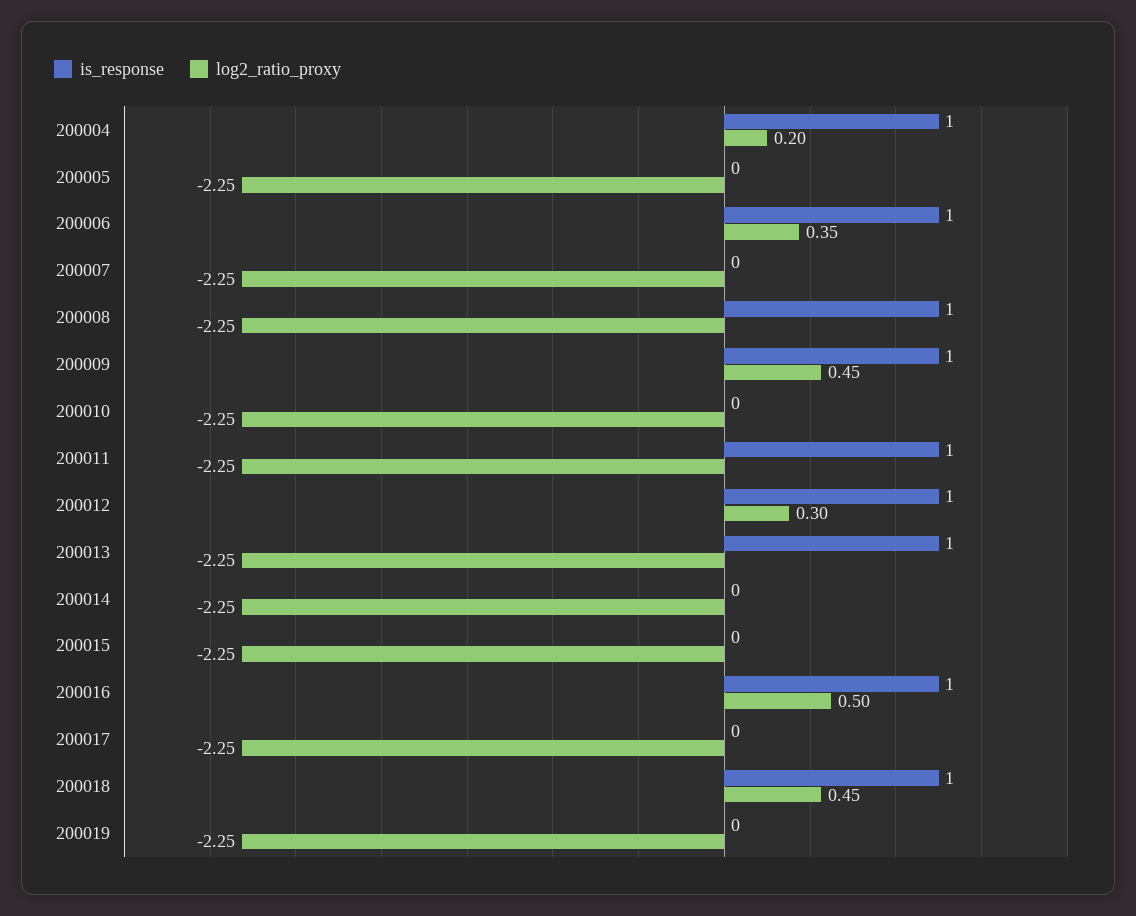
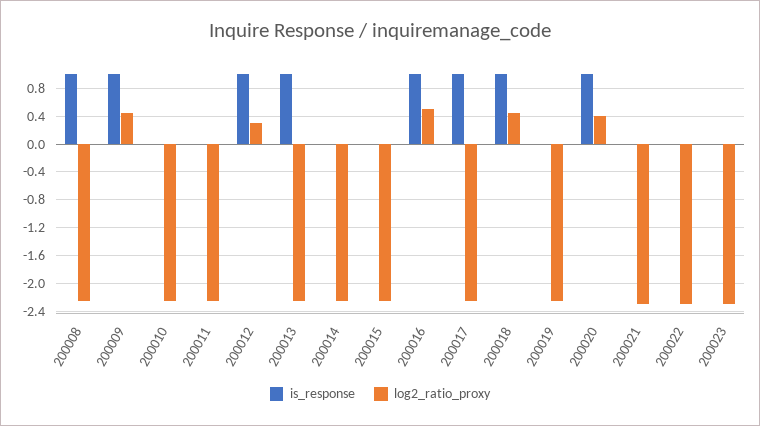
is_response, 200004: 1 -> none
log2_ratio_proxy, 200004: 0.2 -> none
is_response, 200005: 0 -> none
log2_ratio_proxy, 200005: -2.25 -> none
is_response, 200006: 1 -> none
log2_ratio_proxy, 200006: 0.35 -> none
is_response, 200007: 0 -> none
log2_ratio_proxy, 200007: -2.25 -> none
is_response, 200011: 1 -> 0
is_response, 200017: 0 -> 1
is_response, 200020: none -> 1
log2_ratio_proxy, 200020: none -> 0.4
is_response, 200021: none -> 0
log2_ratio_proxy, 200021: none -> -2.3
is_response, 200022: none -> 0
log2_ratio_proxy, 200022: none -> -2.3
is_response, 200023: none -> 0
log2_ratio_proxy, 200023: none -> -2.3

